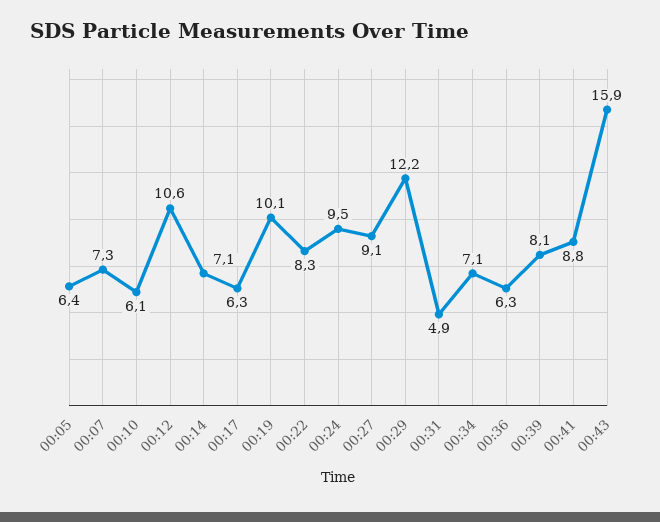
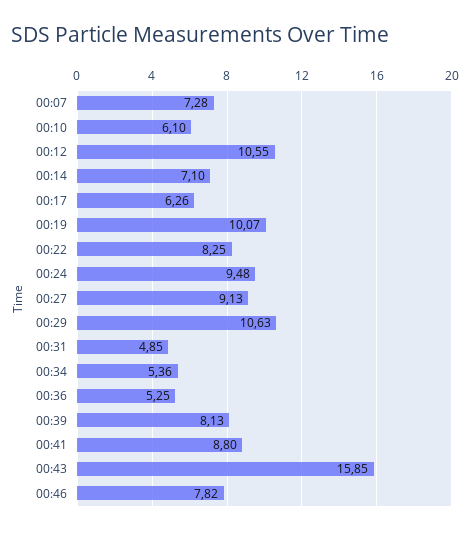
00:05: 6.4 -> none
00:29: 12.2 -> 10.63
00:34: 7.1 -> 5.36
00:36: 6.3 -> 5.25
00:46: none -> 7.82

